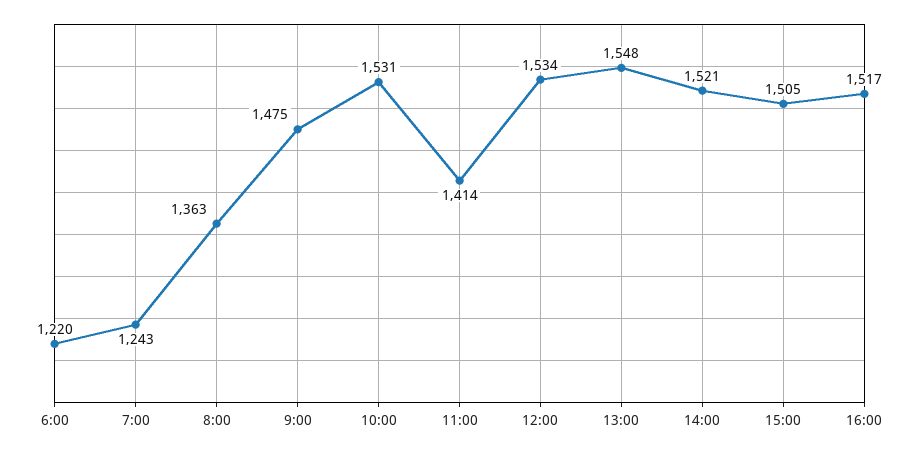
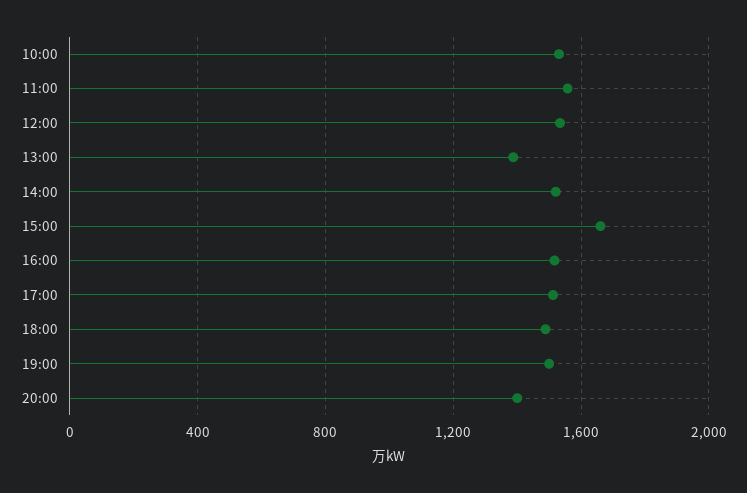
6:00: 1220 -> none
7:00: 1243 -> none
8:00: 1363 -> none
9:00: 1475 -> none
11:00: 1414 -> 1550
13:00: 1548 -> 1400
15:00: 1505 -> 1650
17:00: none -> 1500
18:00: none -> 1500
19:00: none -> 1500
20:00: none -> 1400

